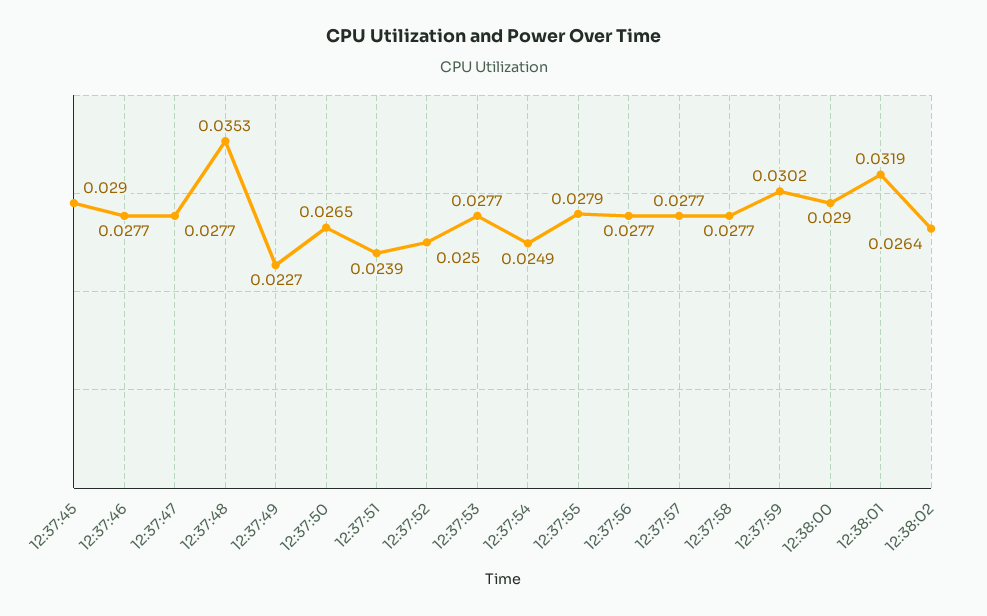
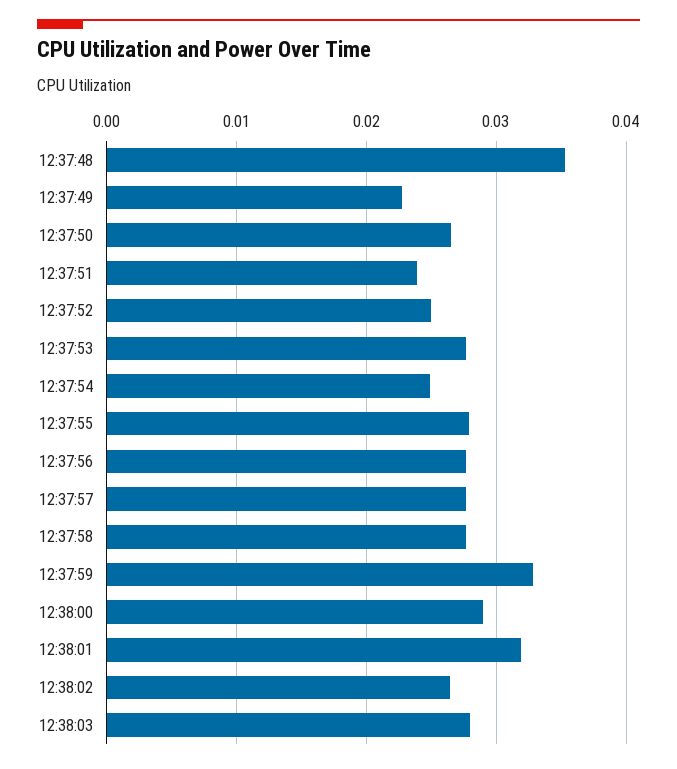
12:37:45: 0.029 -> none
12:37:46: 0.0277 -> none
12:37:47: 0.0277 -> none
12:37:59: 0.0302 -> 0.033
12:38:03: none -> 0.028

